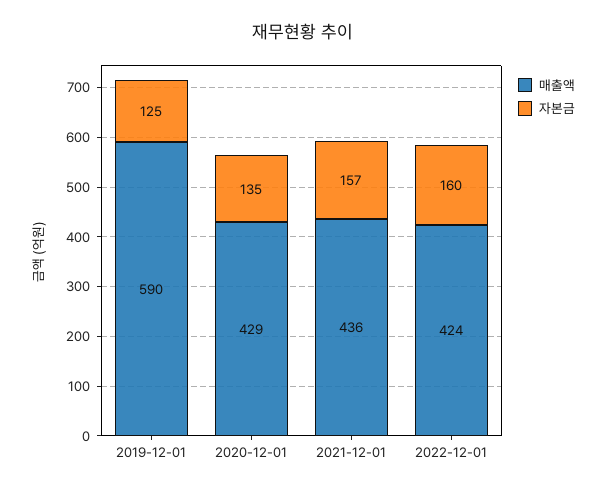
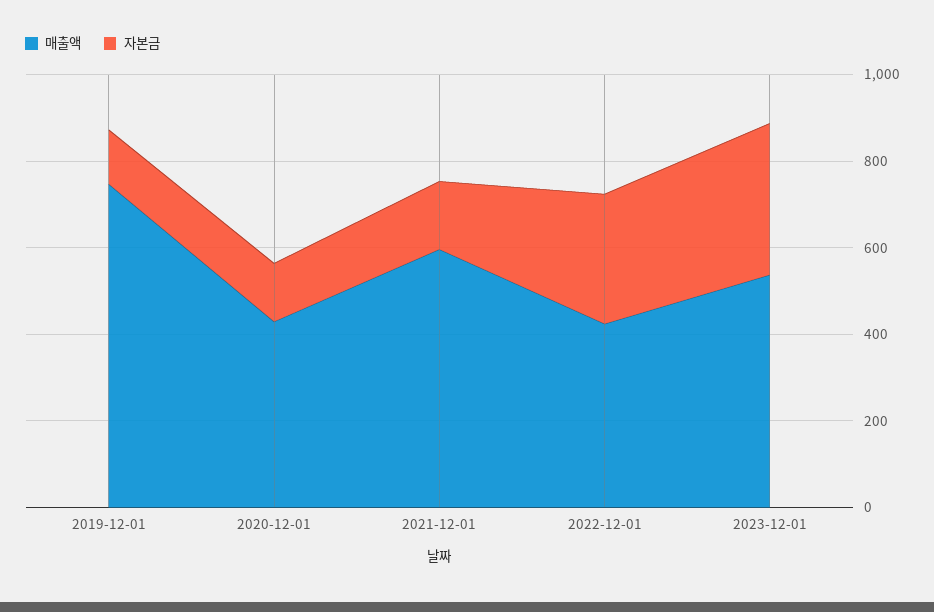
매출액, 2019-12-01: 590 -> 750
매출액, 2021-12-01: 436 -> 600
자본금, 2022-12-01: 160 -> 300
매출액, 2023-12-01: none -> 550
자본금, 2023-12-01: none -> 350

